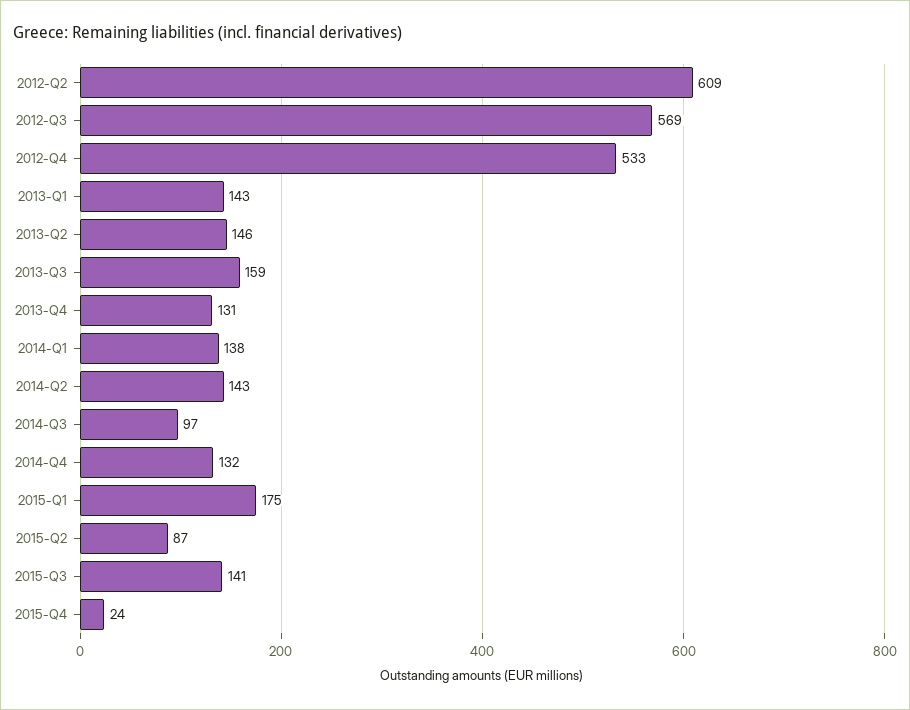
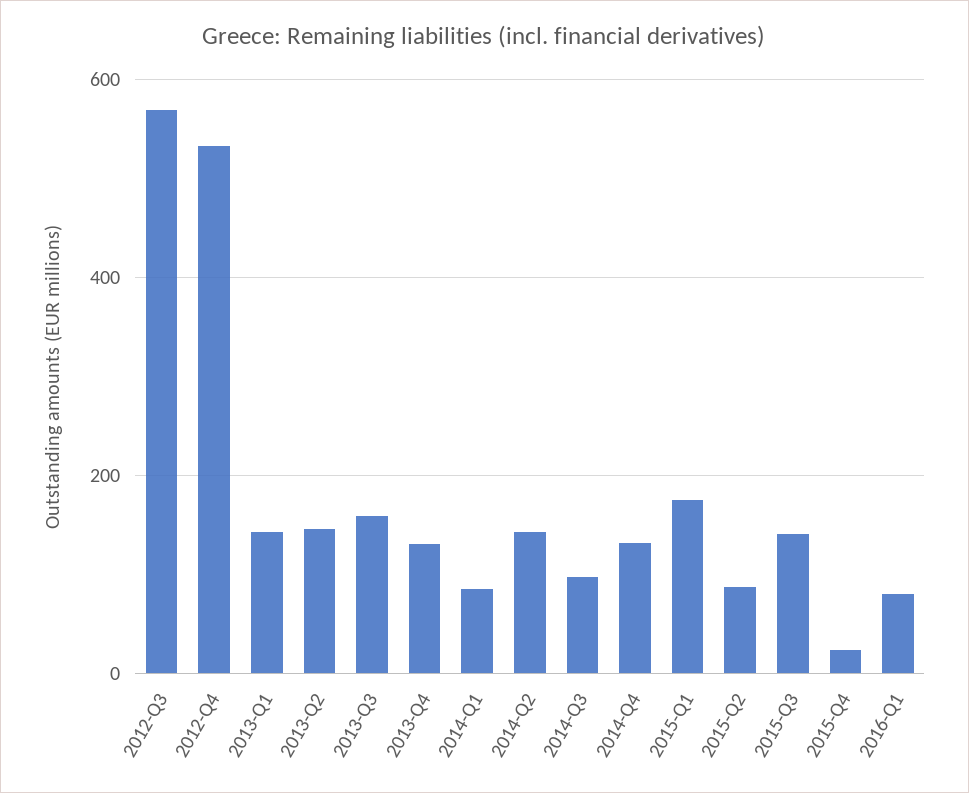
2012-Q2: 609 -> none
2014-Q1: 138 -> 80
2016-Q1: none -> 80

